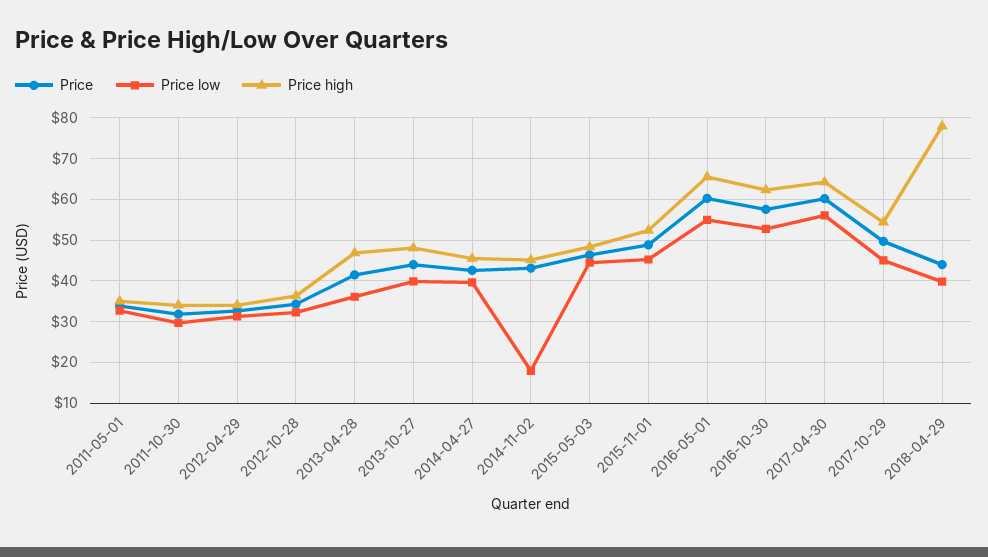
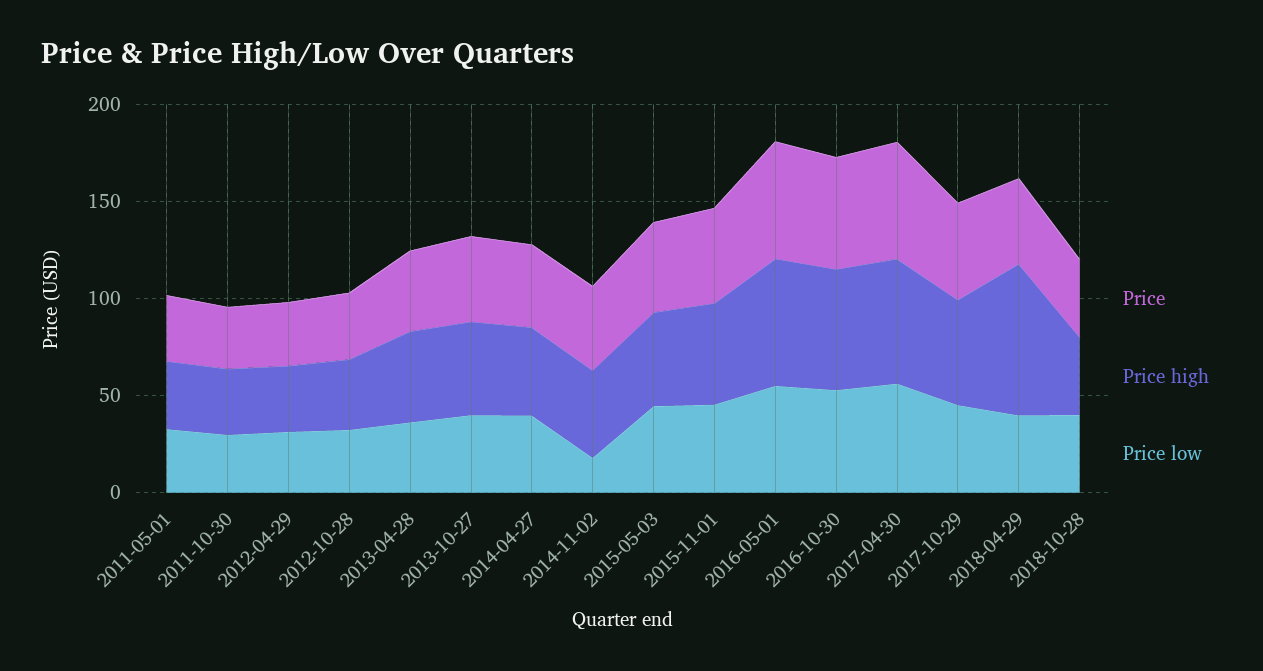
Price, 2018-10-28: none -> 40
Price high, 2018-10-28: none -> 40
Price low, 2018-10-28: none -> 40

